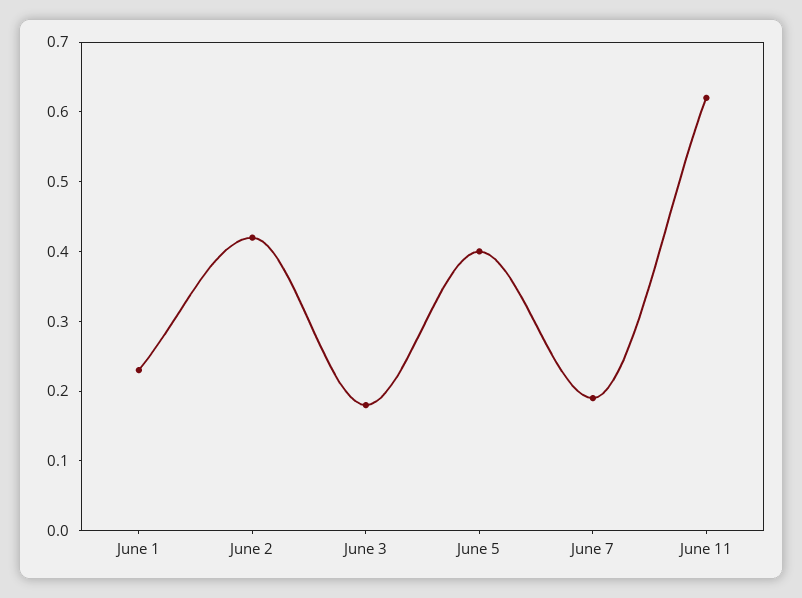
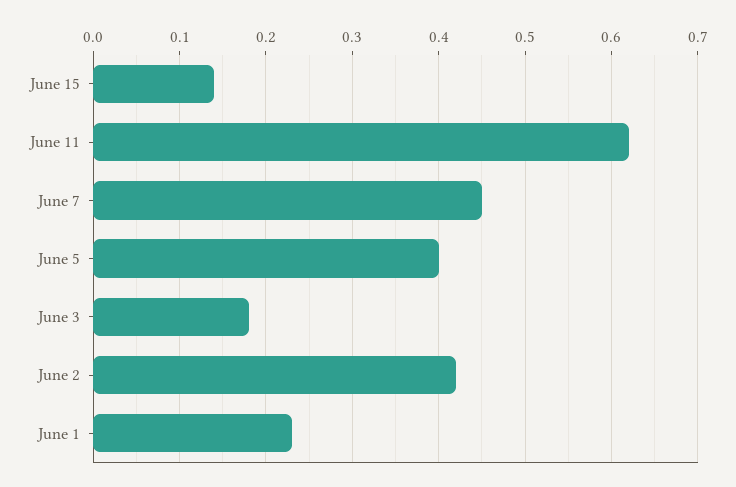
June 7: 0.2 -> 0.45
June 15: none -> 0.14

